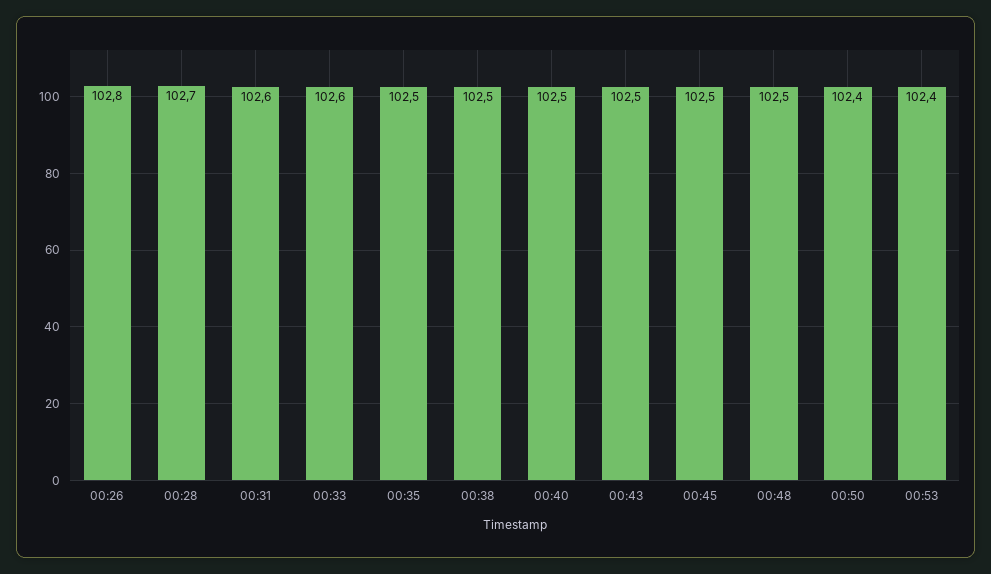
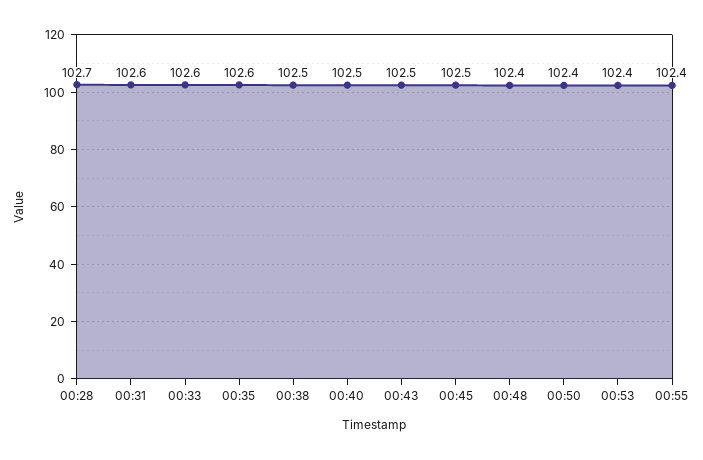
00:26: 102.8 -> none
00:35: 102.5 -> 102.6
00:48: 102.5 -> 102.4
00:55: none -> 102.4

